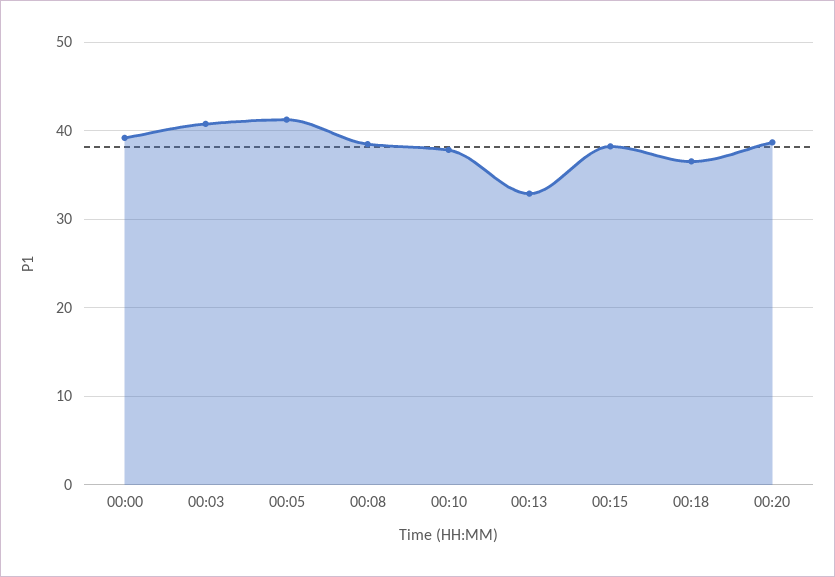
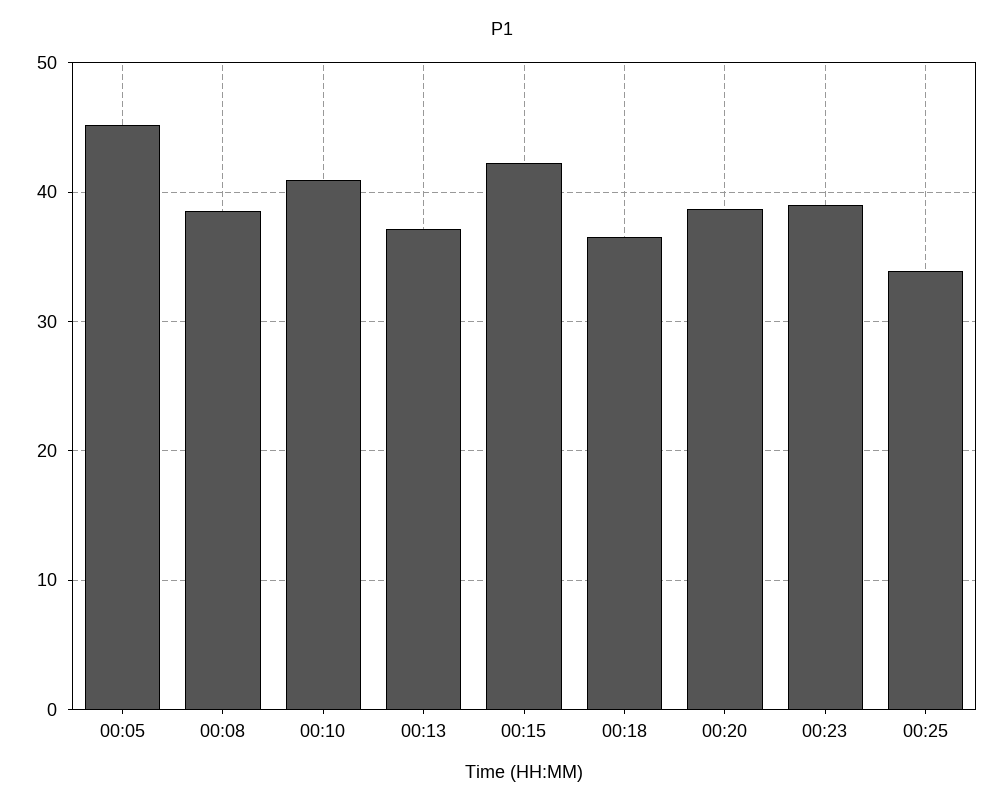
00:00: 39 -> none
00:03: 41 -> none
00:05: 41 -> 45
00:10: 38 -> 41
00:13: 33 -> 37
00:15: 38 -> 42
00:23: none -> 39
00:25: none -> 34

